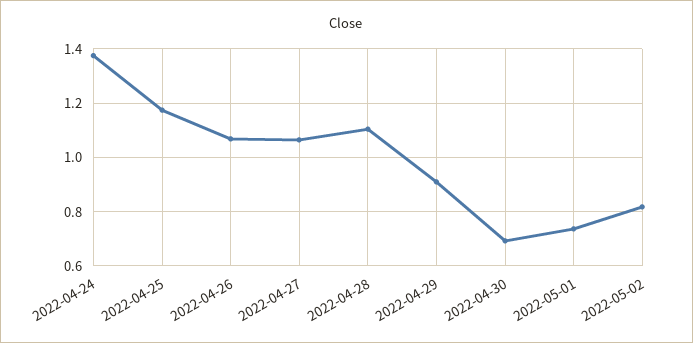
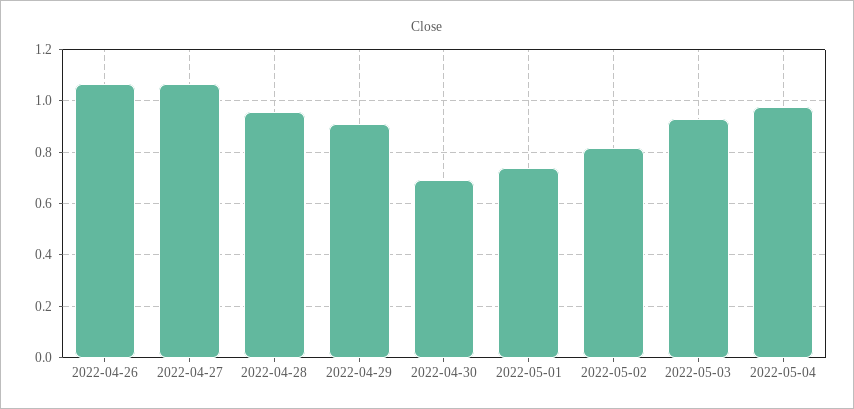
2022-04-24: 1.375 -> none
2022-04-25: 1.175 -> none
2022-04-28: 1.1 -> 0.95
2022-05-03: none -> 0.925
2022-05-04: none -> 0.975

